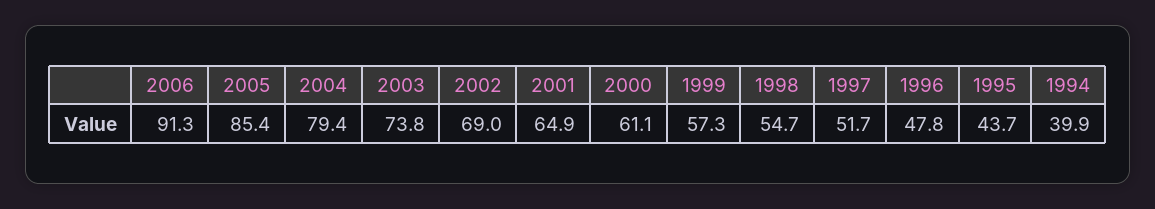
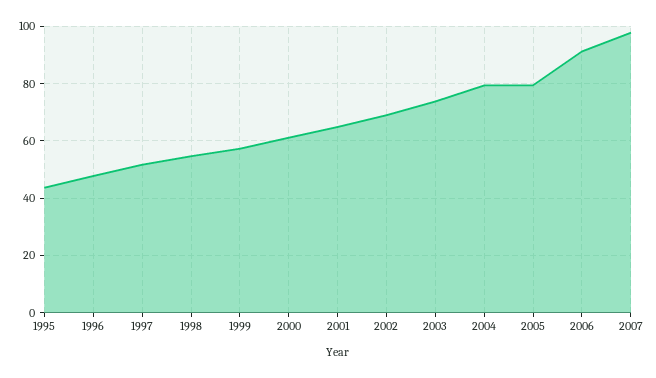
2005: 85.4 -> 80
1994: 39.9 -> none
2007: none -> 97.5

